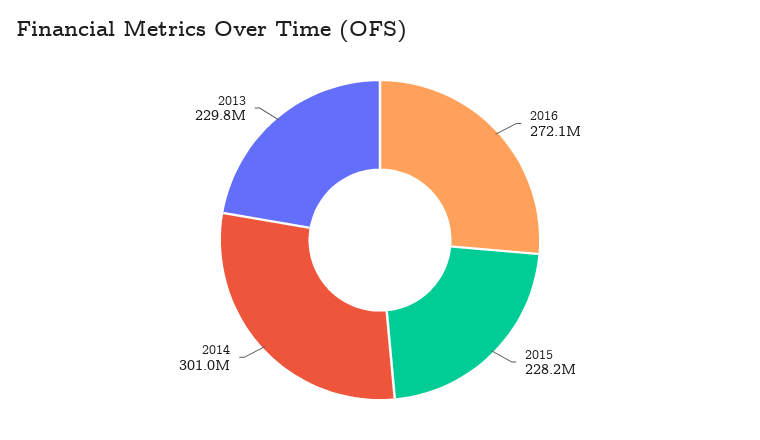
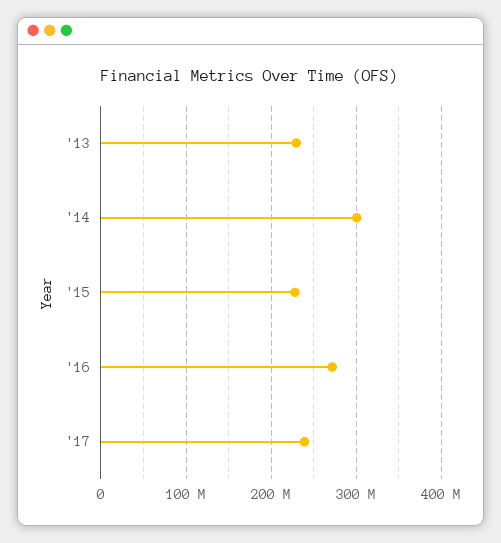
'17: none -> 240000000

